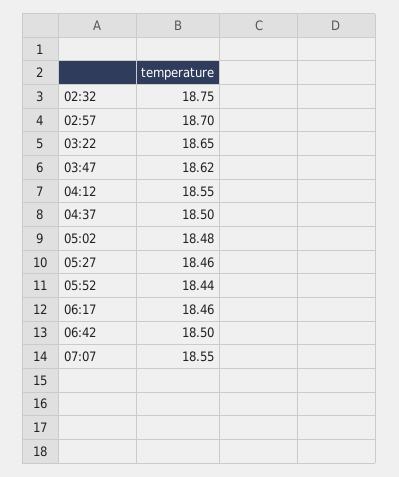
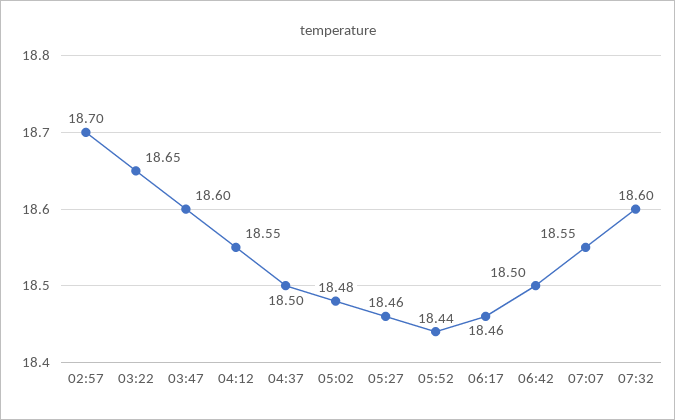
02:32: 18.75 -> none
03:47: 18.62 -> 18.6
07:32: none -> 18.6

